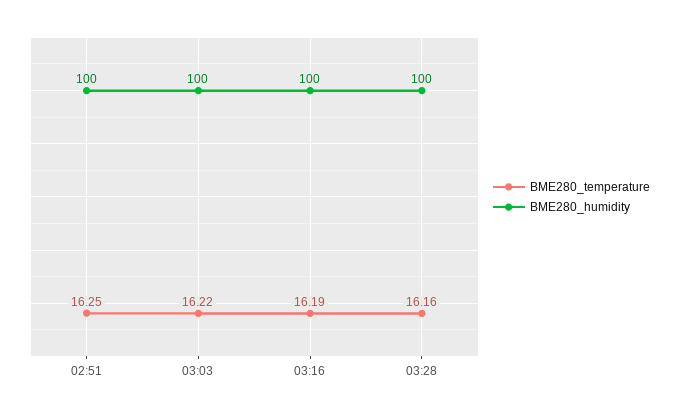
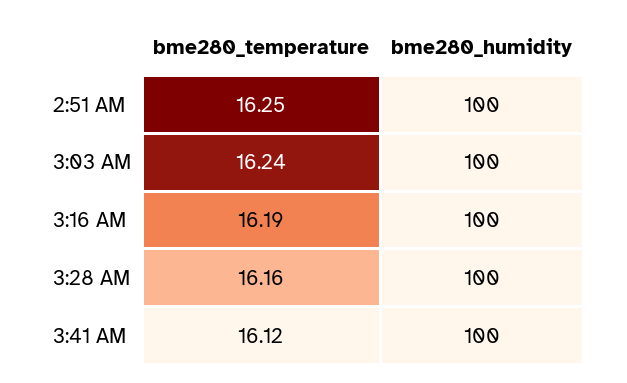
BME280_temperature, 03:03: 16.22 -> 16.24
BME280_temperature, 3:41 AM: none -> 16.12
BME280_humidity, 3:41 AM: none -> 100

